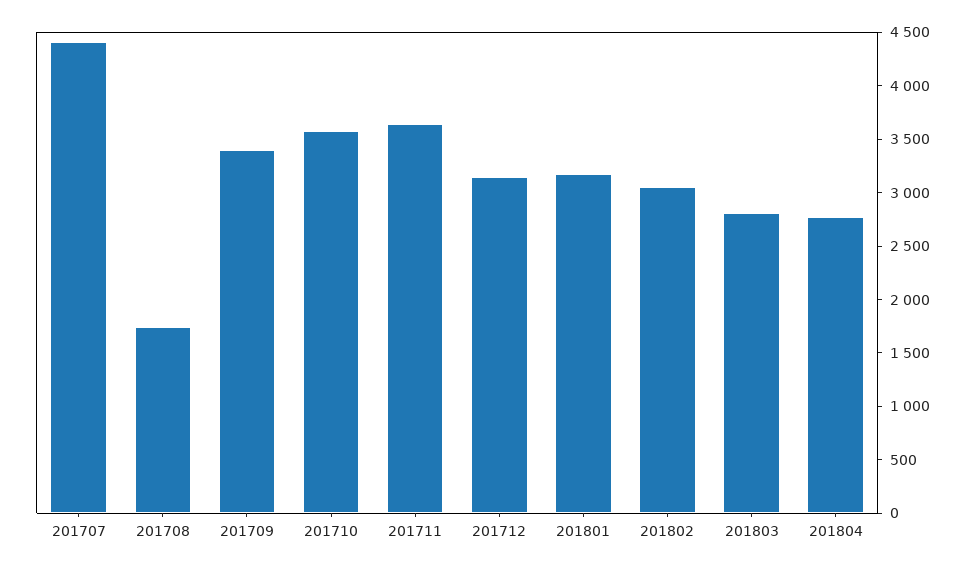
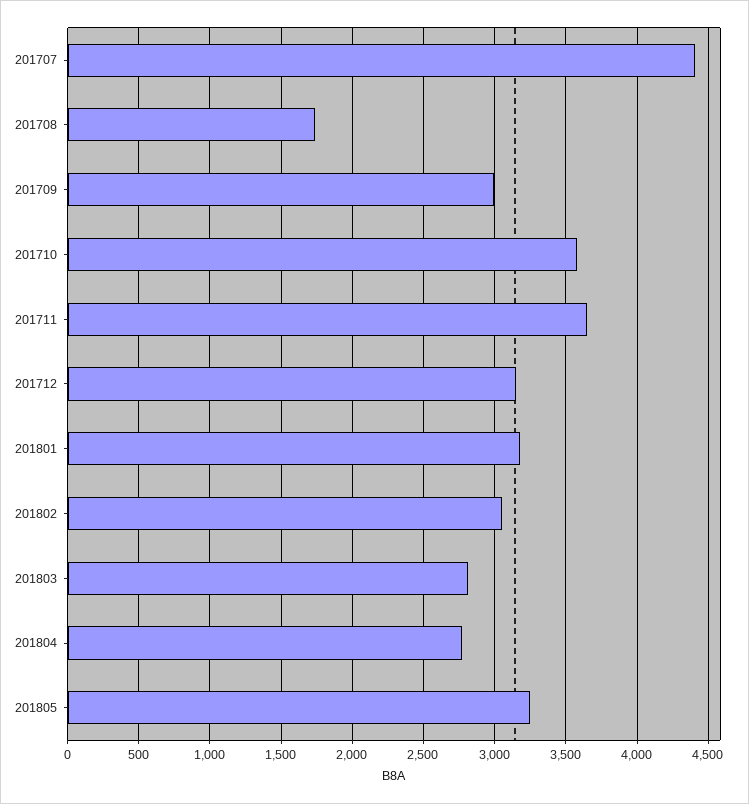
201709: 3400 -> 3000
201805: none -> 3250

